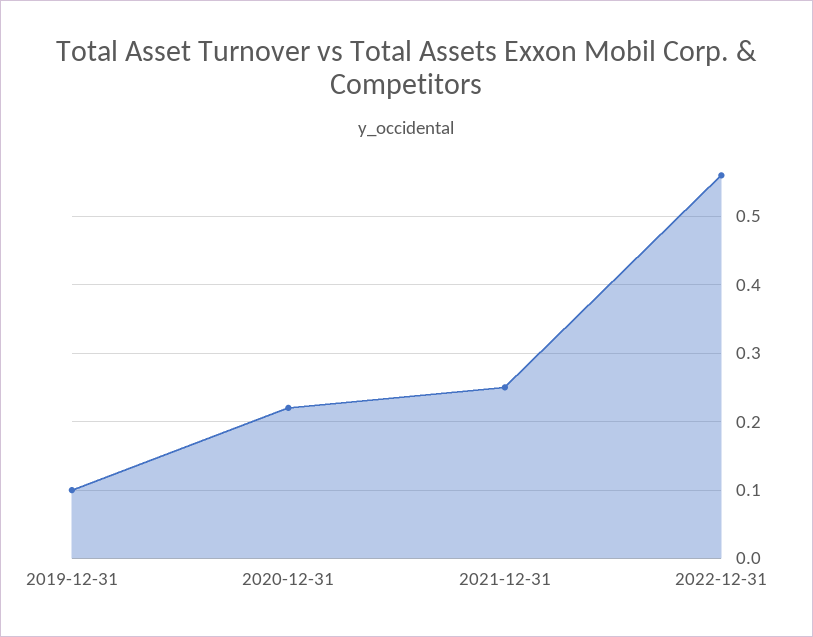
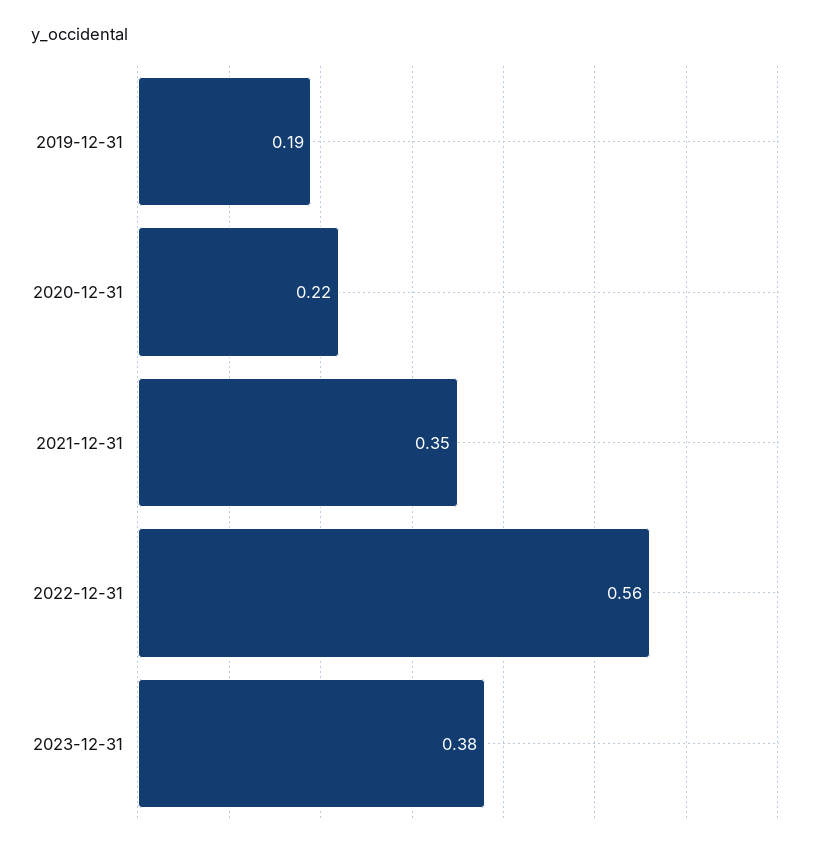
2019-12-31: 0.1 -> 0.19
2021-12-31: 0.25 -> 0.35
2023-12-31: none -> 0.38

